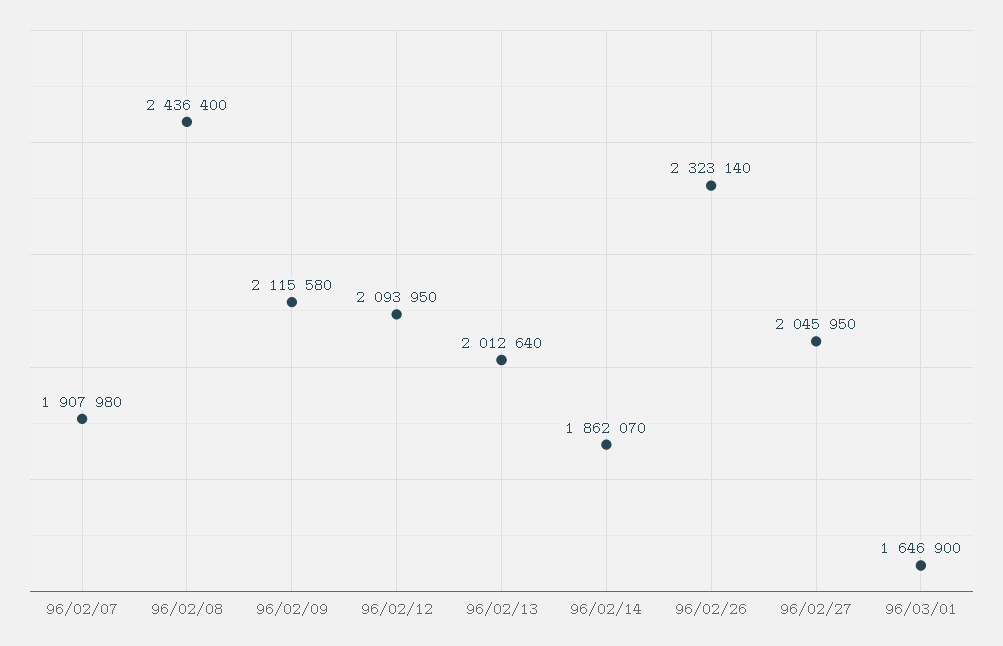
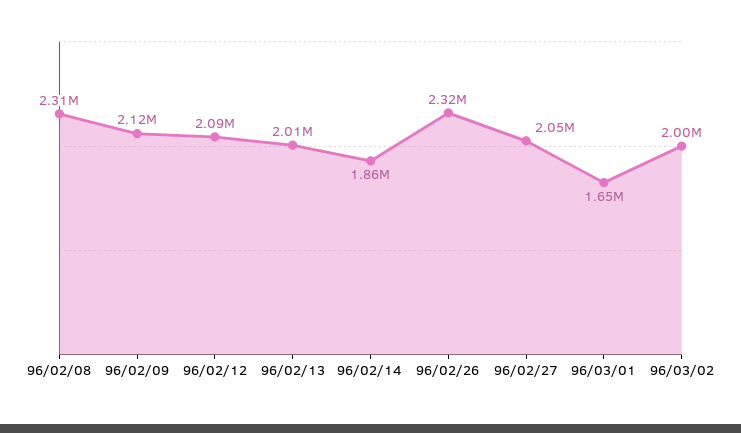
96/02/07: 1907980 -> none
96/02/08: 2436400 -> 2310000
96/03/02: none -> 2000000

